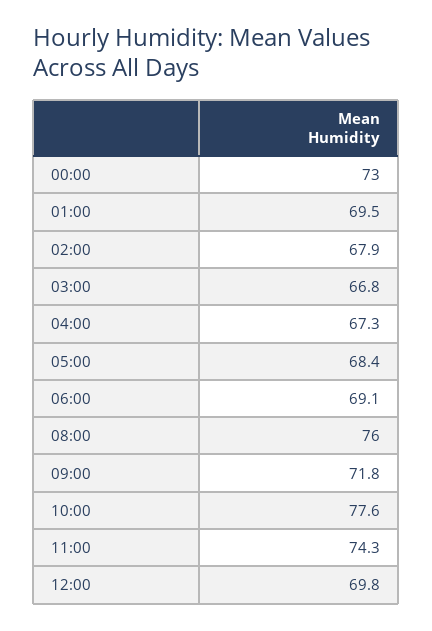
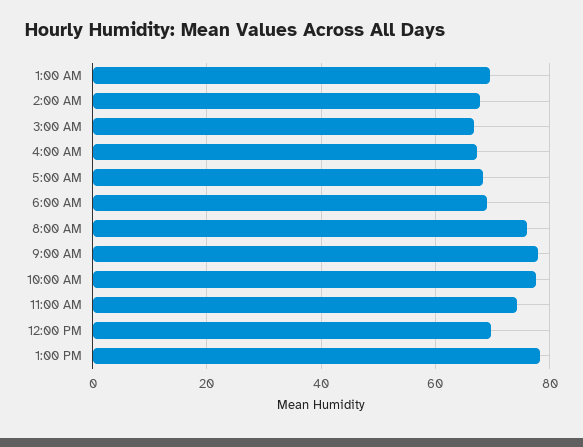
00:00: 73 -> none
09:00: 71.8 -> 78
1:00 PM: none -> 78

